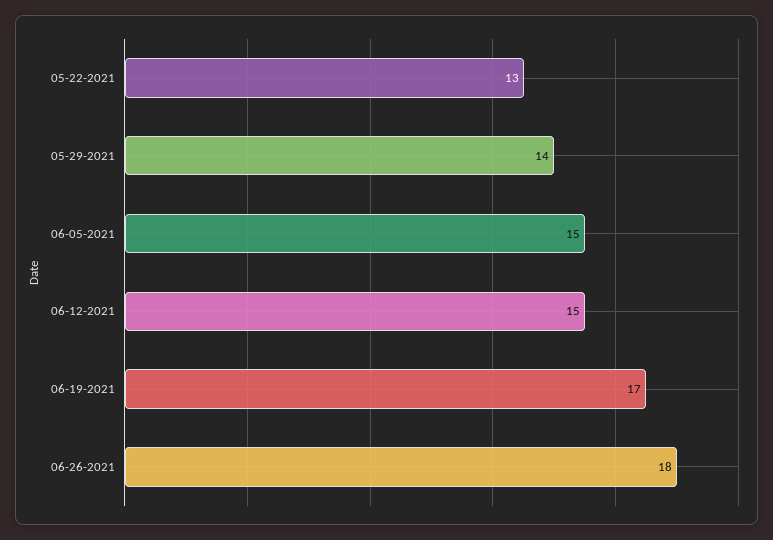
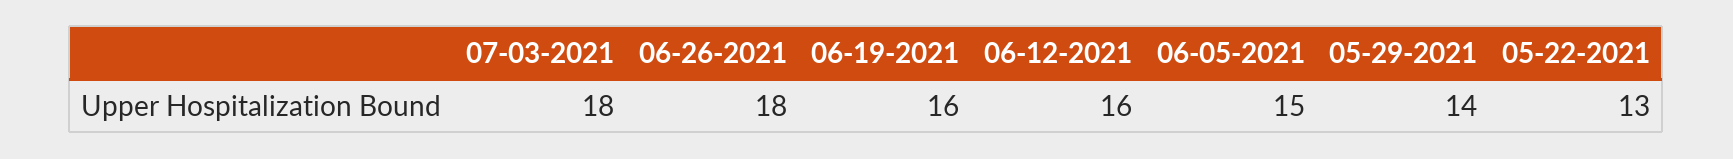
06-12-2021: 15 -> 16
06-19-2021: 17 -> 16
07-03-2021: none -> 18

